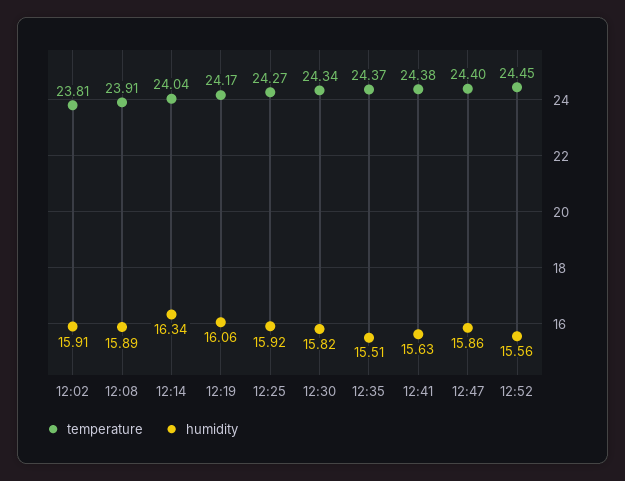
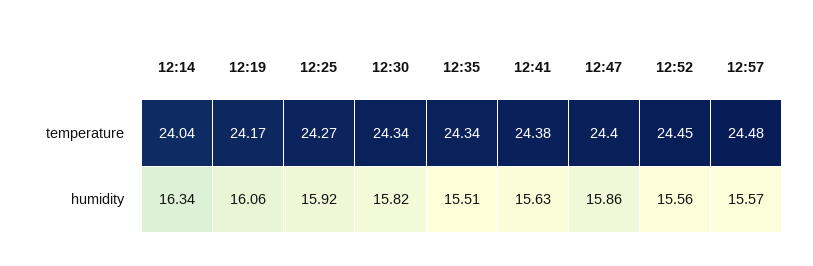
temperature, 12:02: 23.81 -> none
humidity, 12:02: 15.91 -> none
temperature, 12:08: 23.91 -> none
humidity, 12:08: 15.89 -> none
temperature, 12:35: 24.37 -> 24.34
temperature, 12:57: none -> 24.48
humidity, 12:57: none -> 15.57

